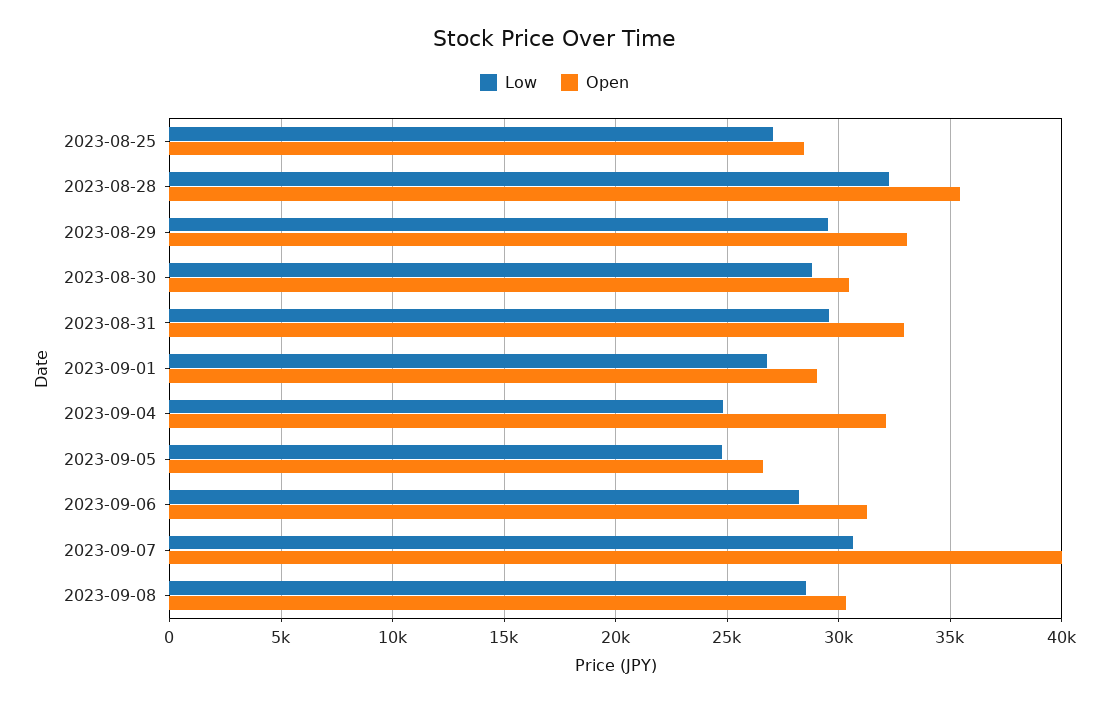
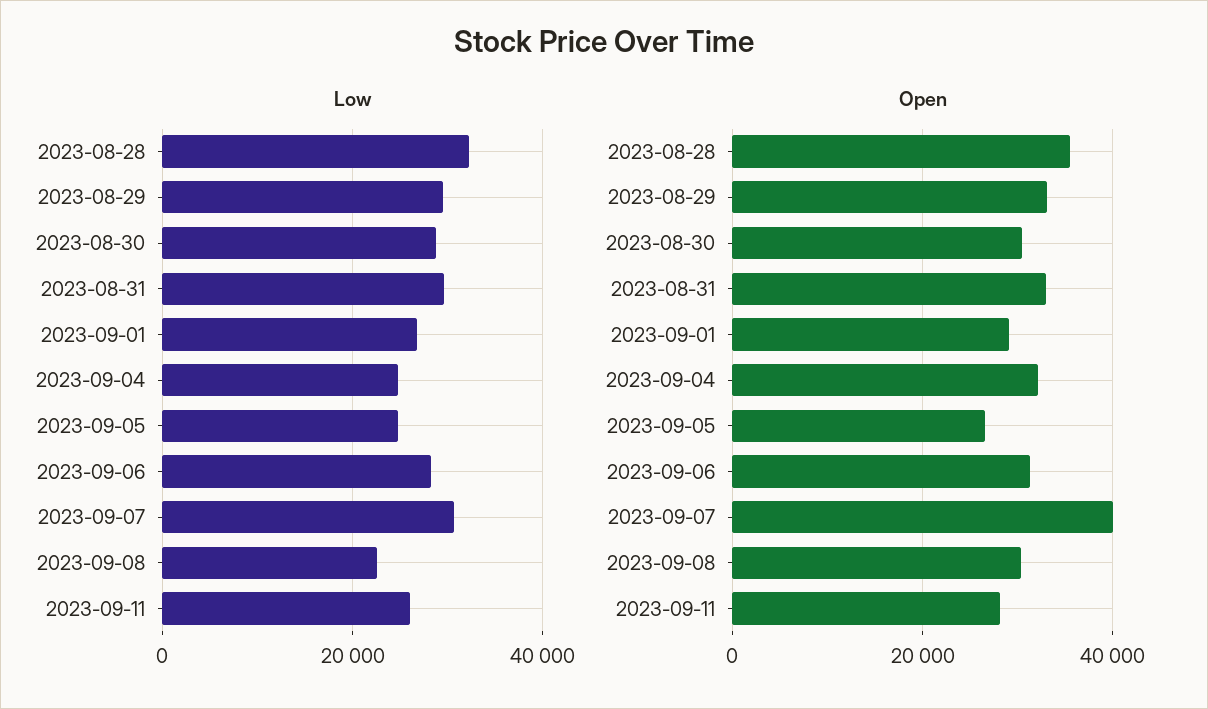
Low, 2023-08-25: 27000 -> none
Open, 2023-08-25: 28500 -> none
Low, 2023-09-08: 28500 -> 22000
Low, 2023-09-11: none -> 26000
Open, 2023-09-11: none -> 28000

